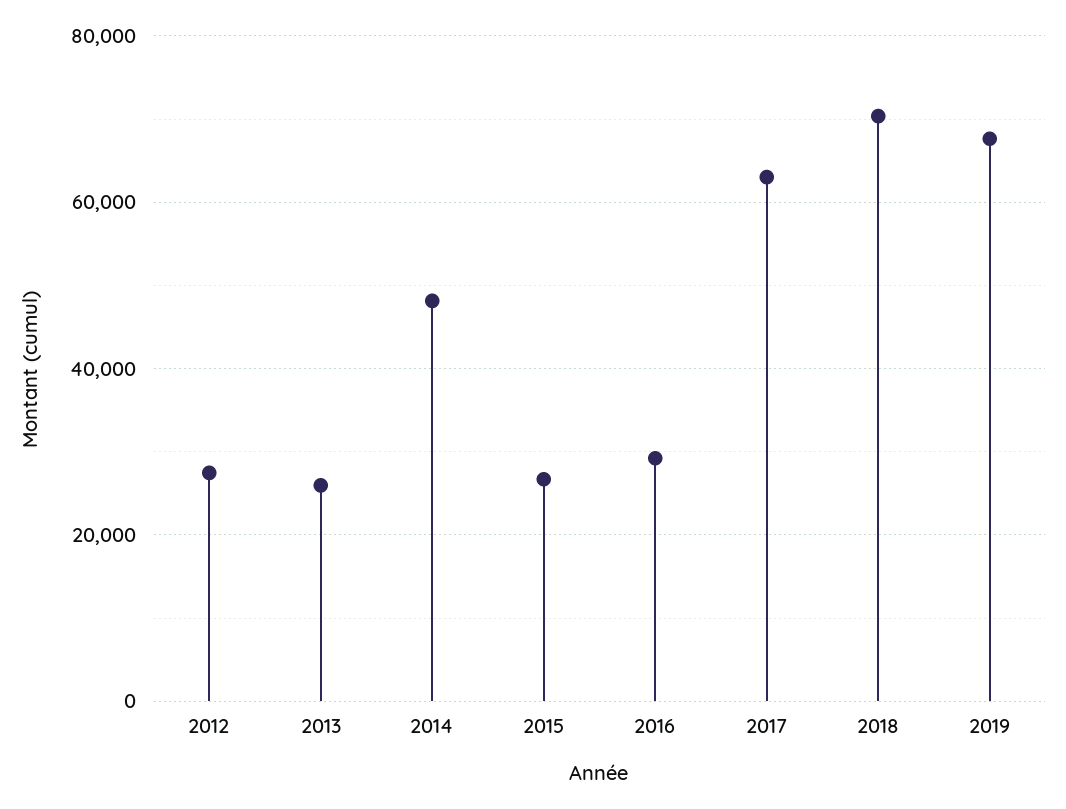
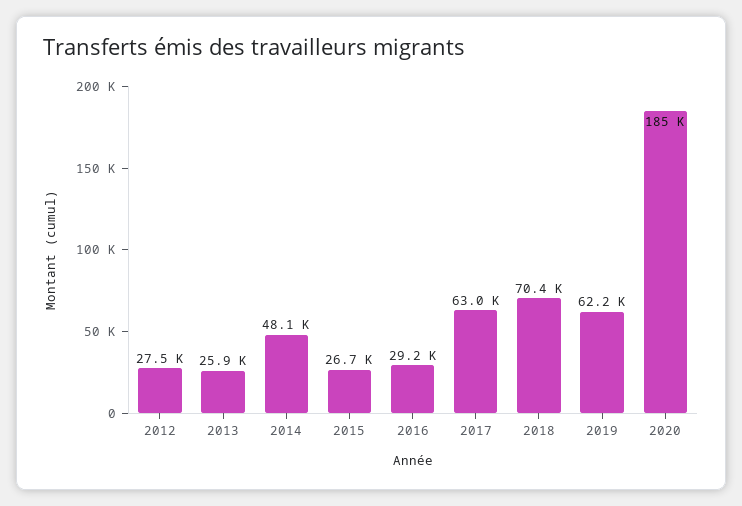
2019: 68000 -> 62200
2020: none -> 185000

